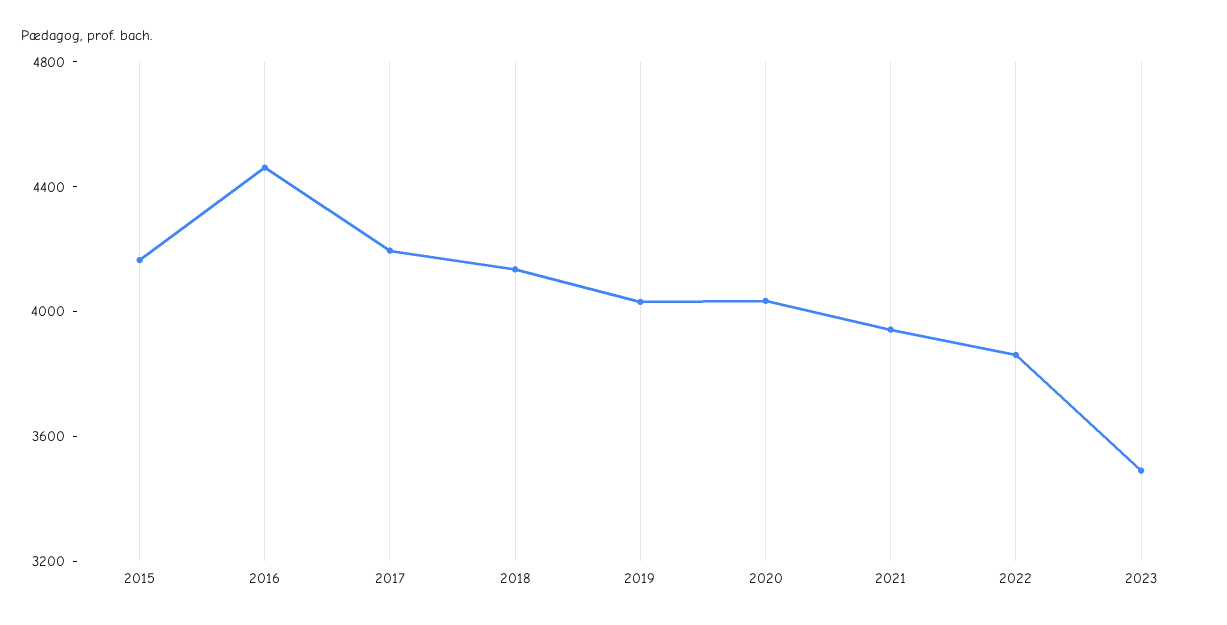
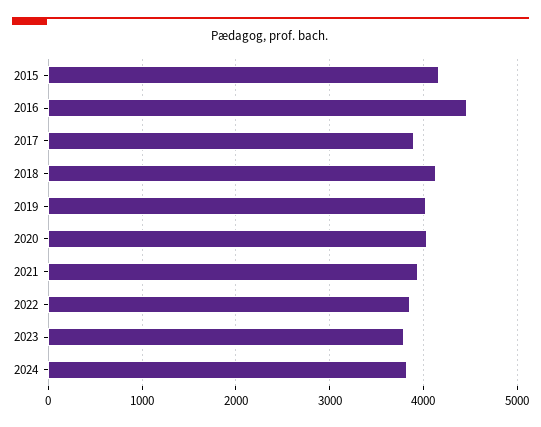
2017: 4200 -> 3900
2023: 3500 -> 3800
2024: none -> 3800

